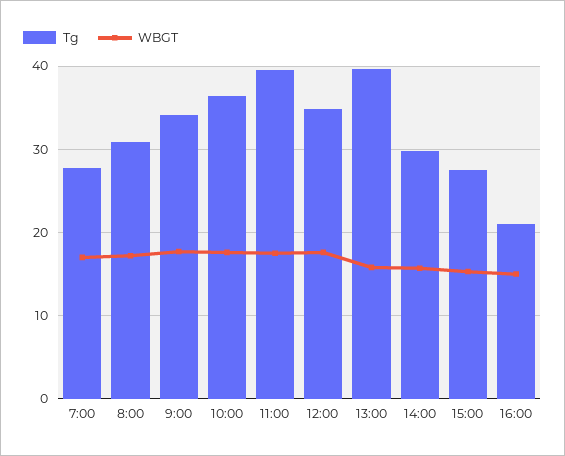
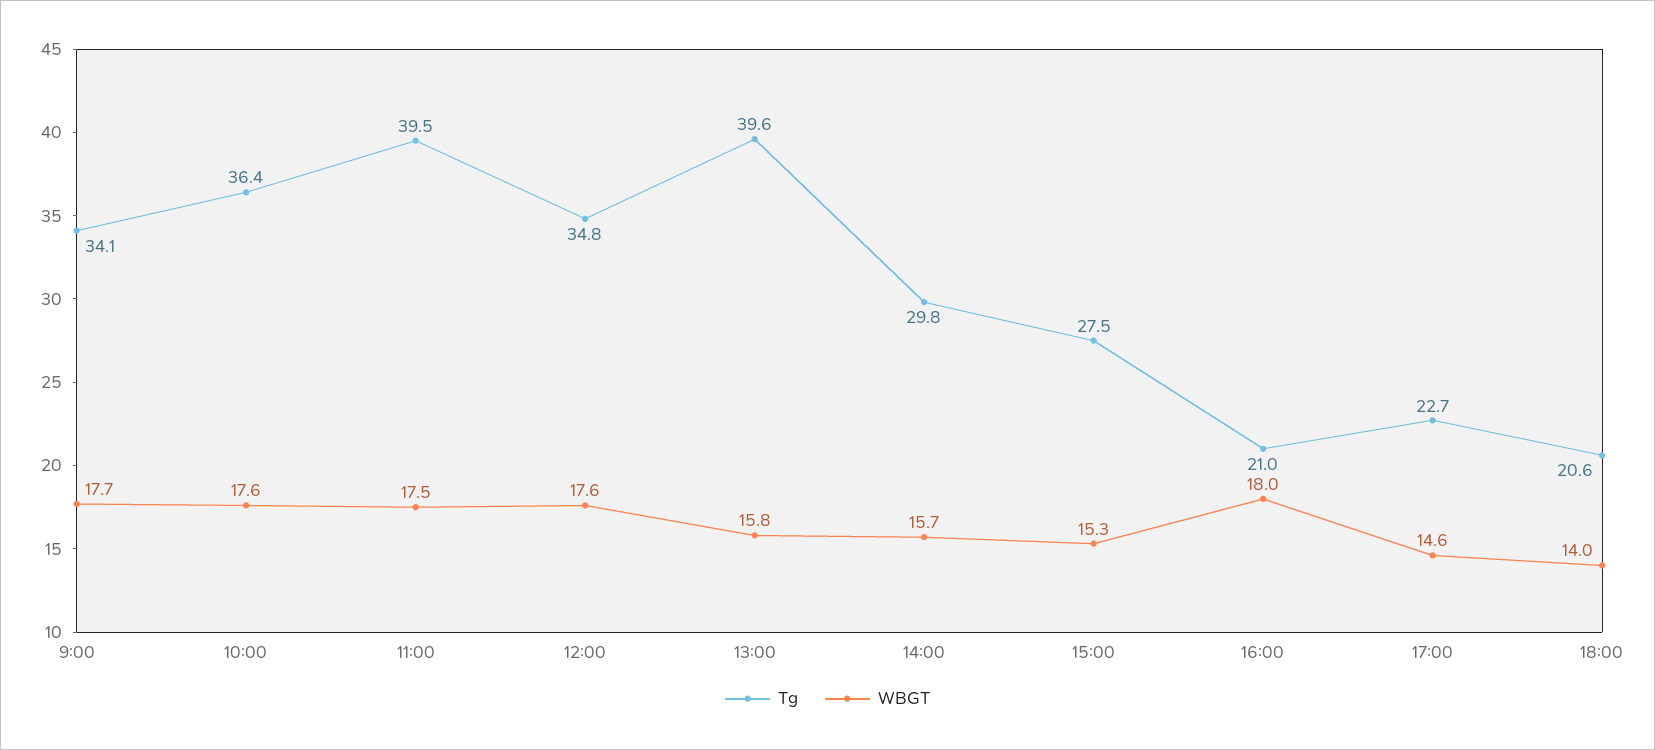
Tg, 7:00: 28 -> none
WBGT, 7:00: 17 -> none
Tg, 8:00: 31 -> none
WBGT, 8:00: 17 -> none
WBGT, 16:00: 15 -> 18
Tg, 17:00: none -> 22.7
WBGT, 17:00: none -> 14.6
Tg, 18:00: none -> 20.6
WBGT, 18:00: none -> 14

